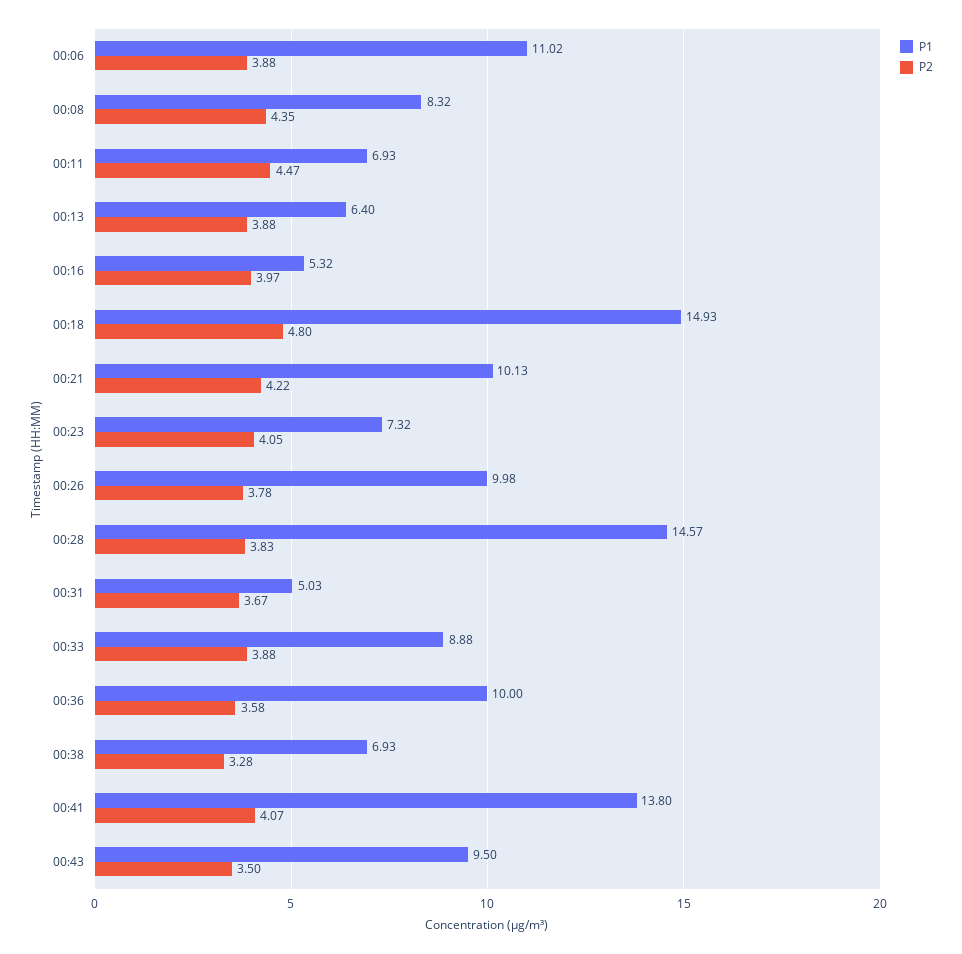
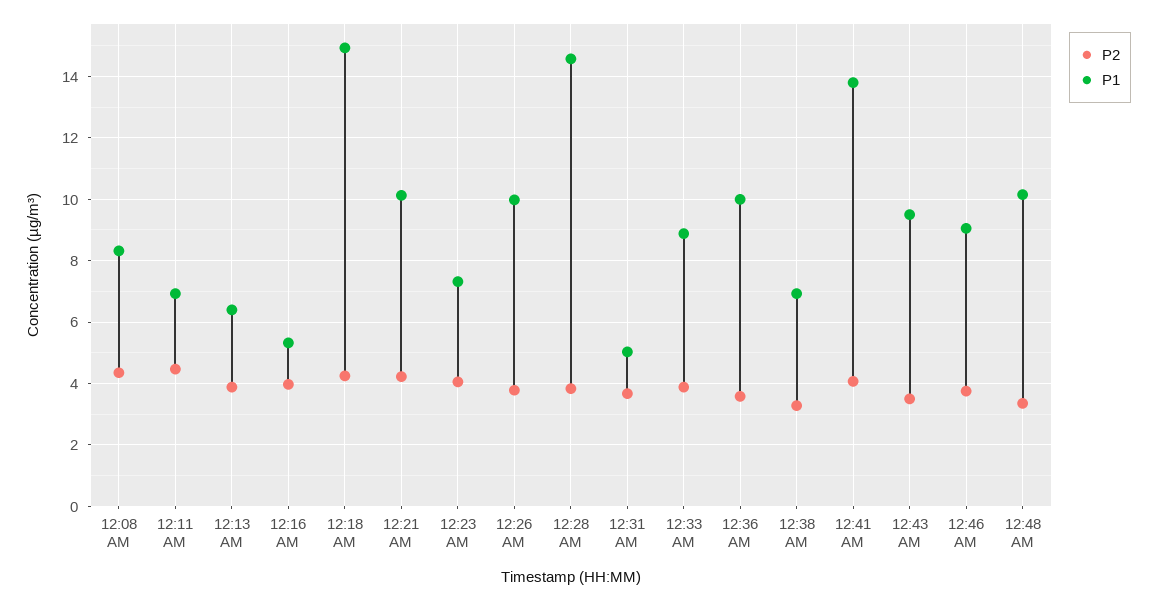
P1, 00:06: 11.02 -> none
P2, 00:06: 3.88 -> none
P2, 00:18: 4.8 -> 4.2
P2, 12:46 AM: none -> 3.8
P1, 12:46 AM: none -> 9
P2, 12:48 AM: none -> 3.4
P1, 12:48 AM: none -> 10.2

